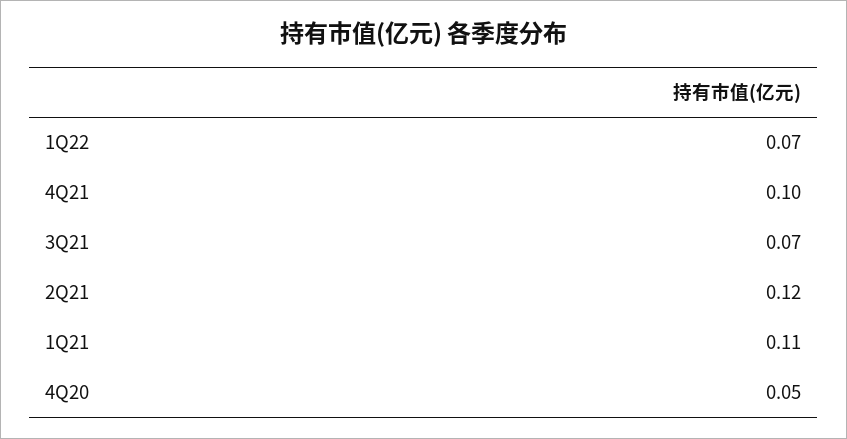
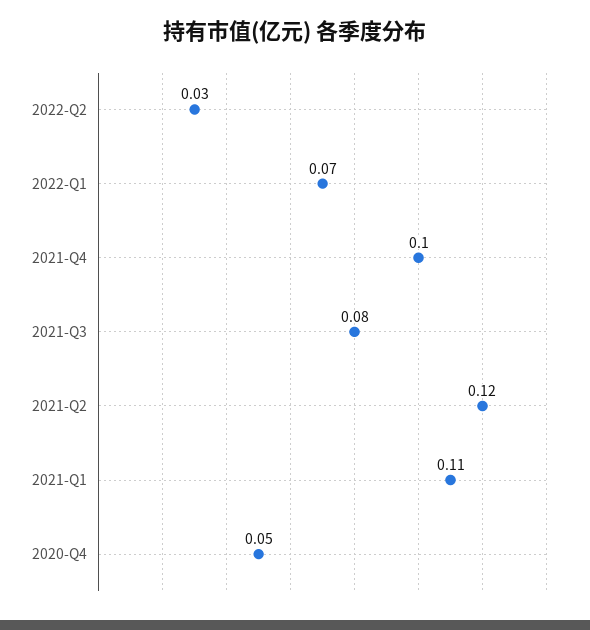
3Q21: 0.07 -> 0.08
2022-Q2: none -> 0.03

